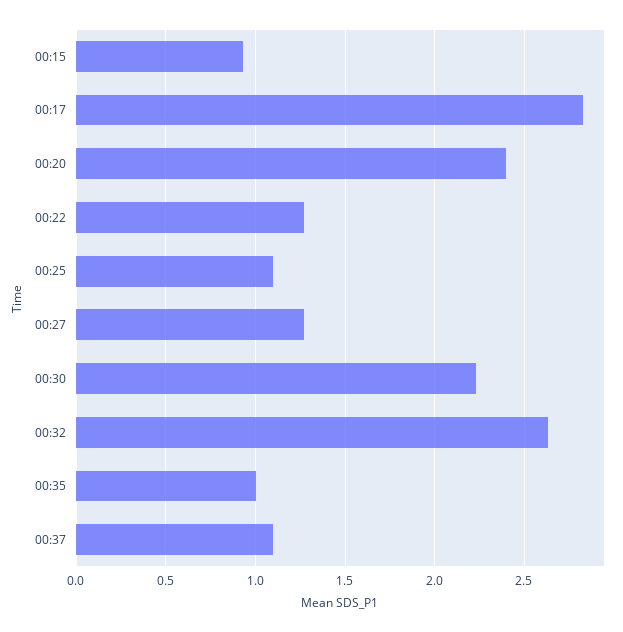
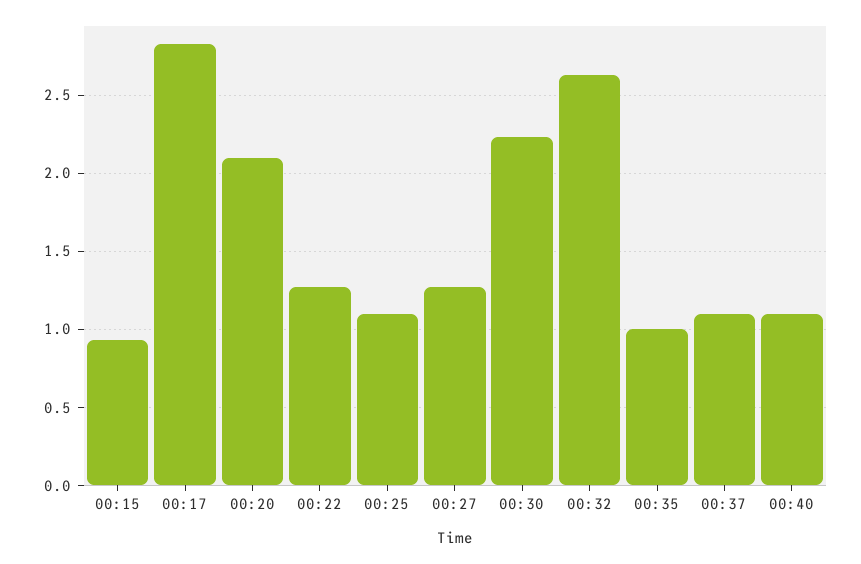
00:20: 2.4 -> 2.1
00:40: none -> 1.1

